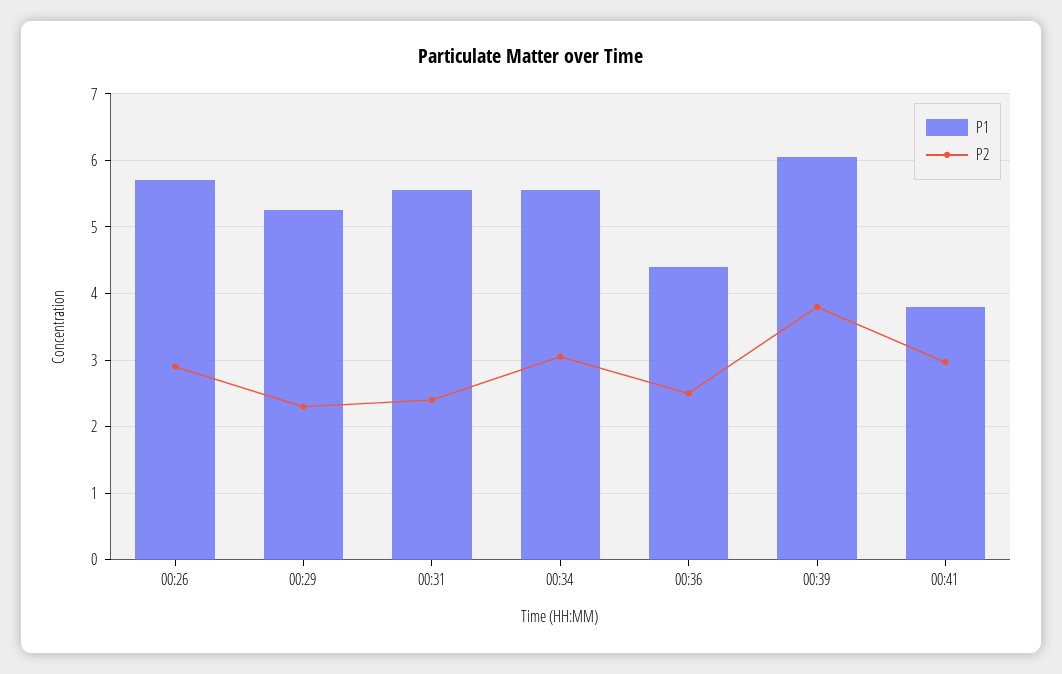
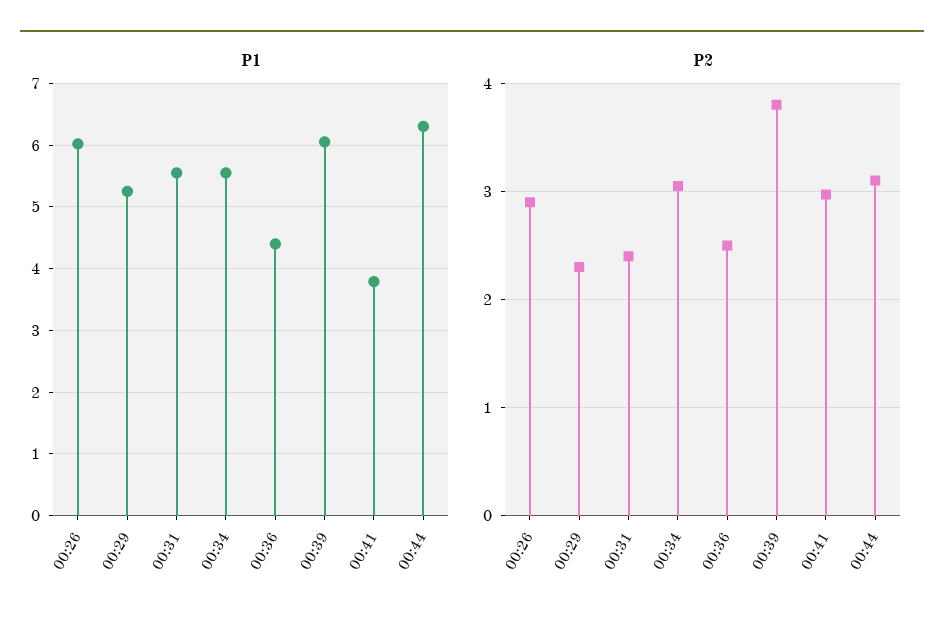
P1, 00:26: 5.7 -> 6
P1, 00:44: none -> 6.3
P2, 00:44: none -> 3.1

